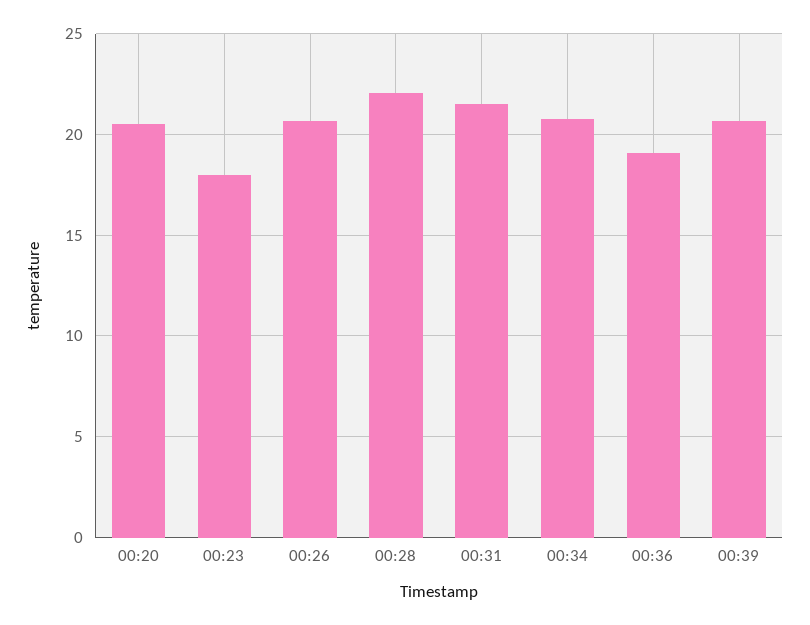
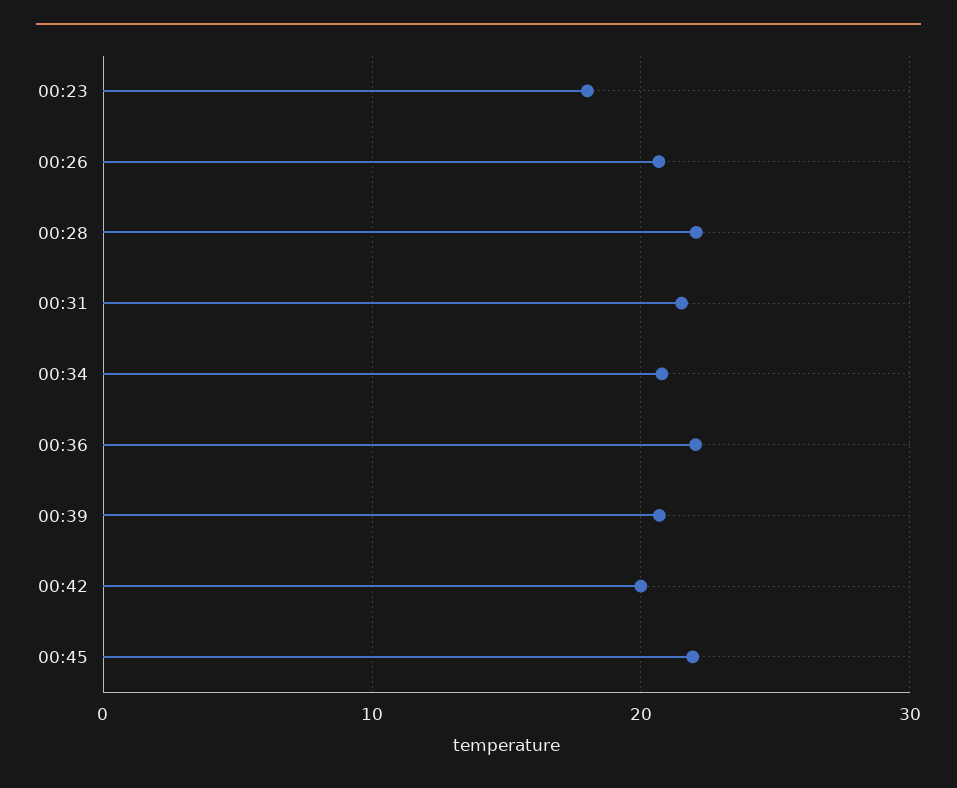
00:20: 20.5 -> none
00:36: 19 -> 22
00:42: none -> 20
00:45: none -> 22

